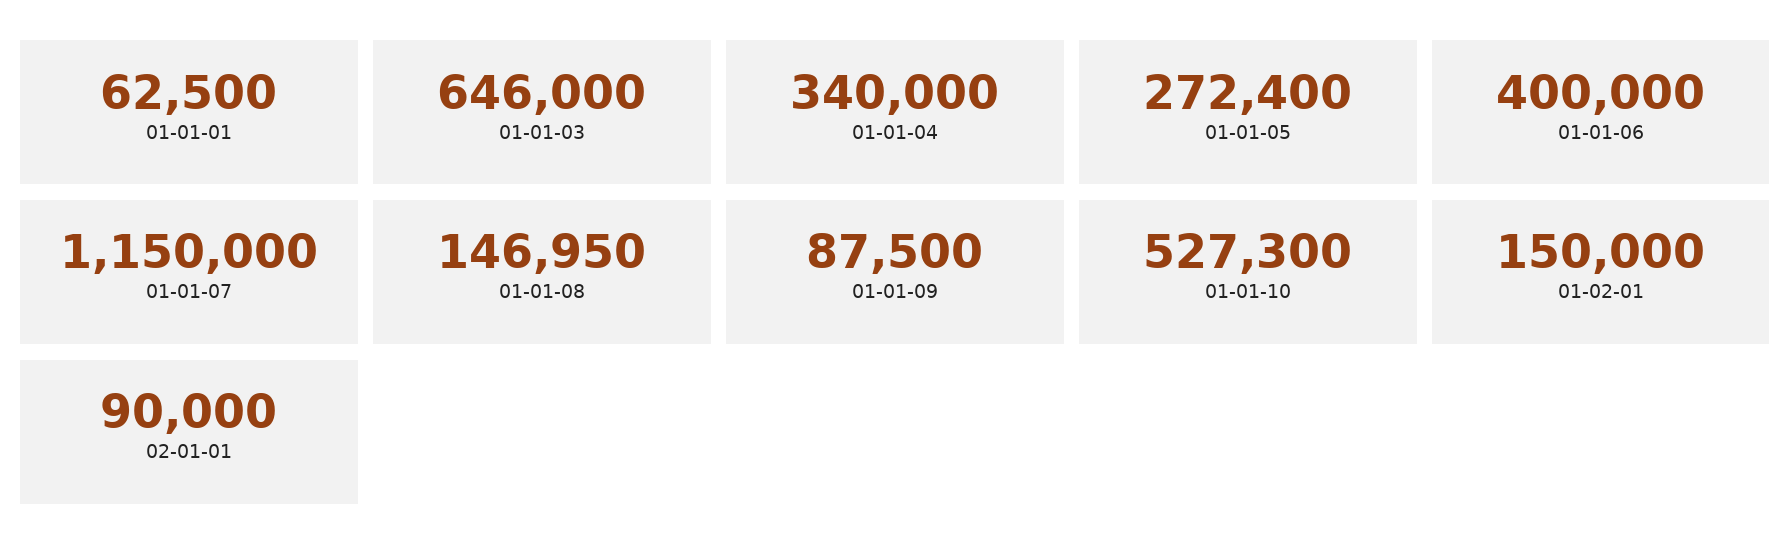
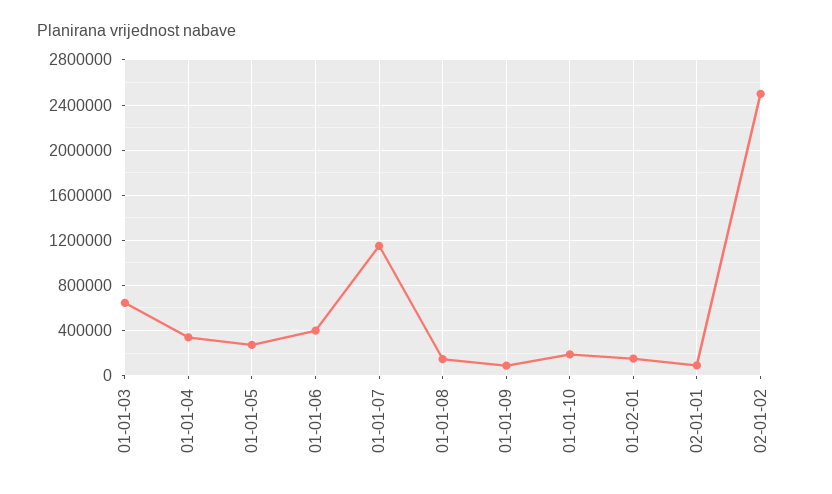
01-01-01: 62500 -> none
01-01-10: 527300 -> 200000
02-01-02: none -> 2500000

